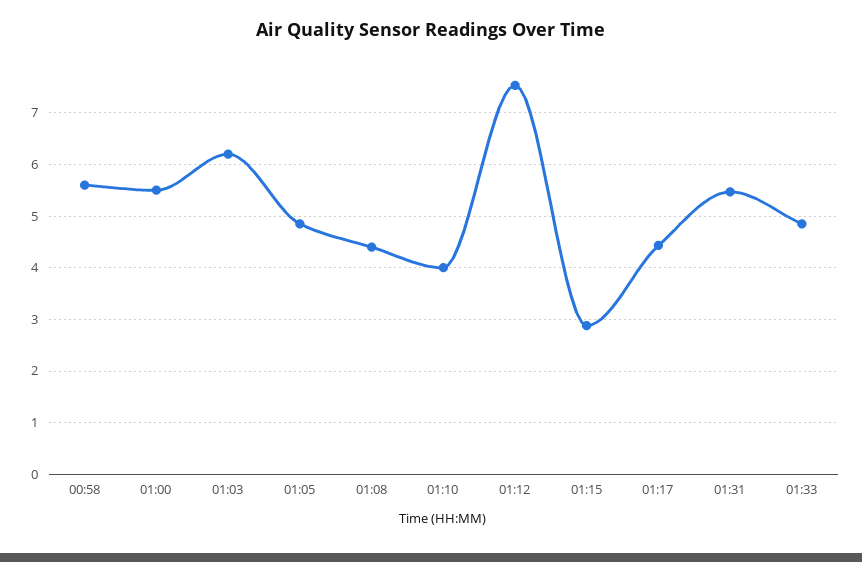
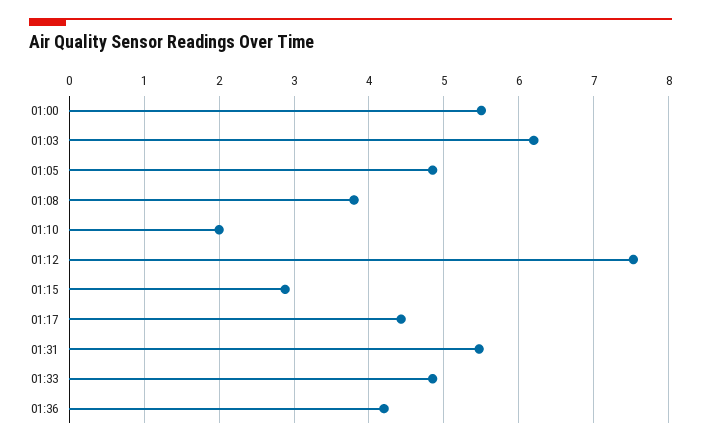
00:58: 5.6 -> none
01:08: 4.4 -> 3.8
01:10: 4 -> 2
01:36: none -> 4.2

